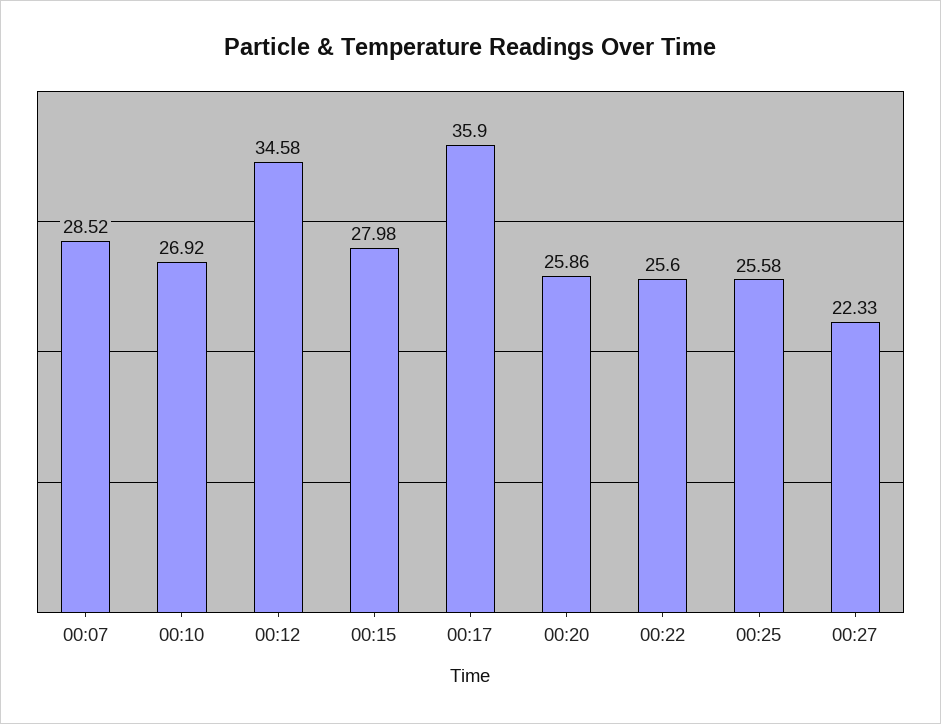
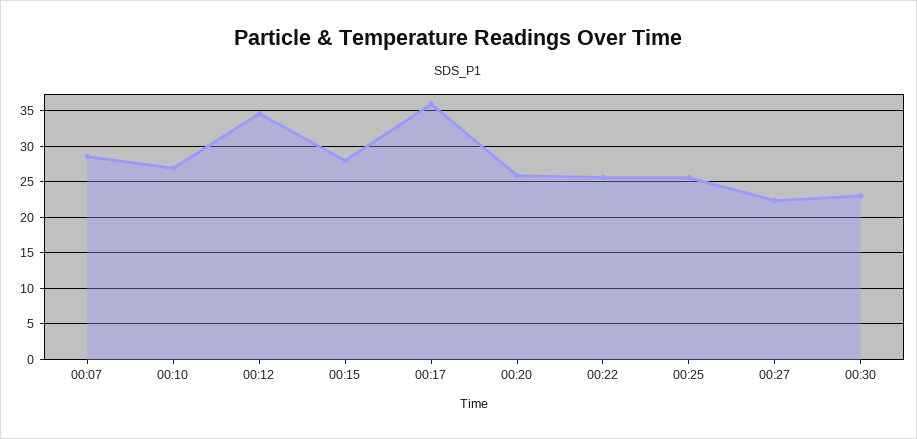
00:30: none -> 23

